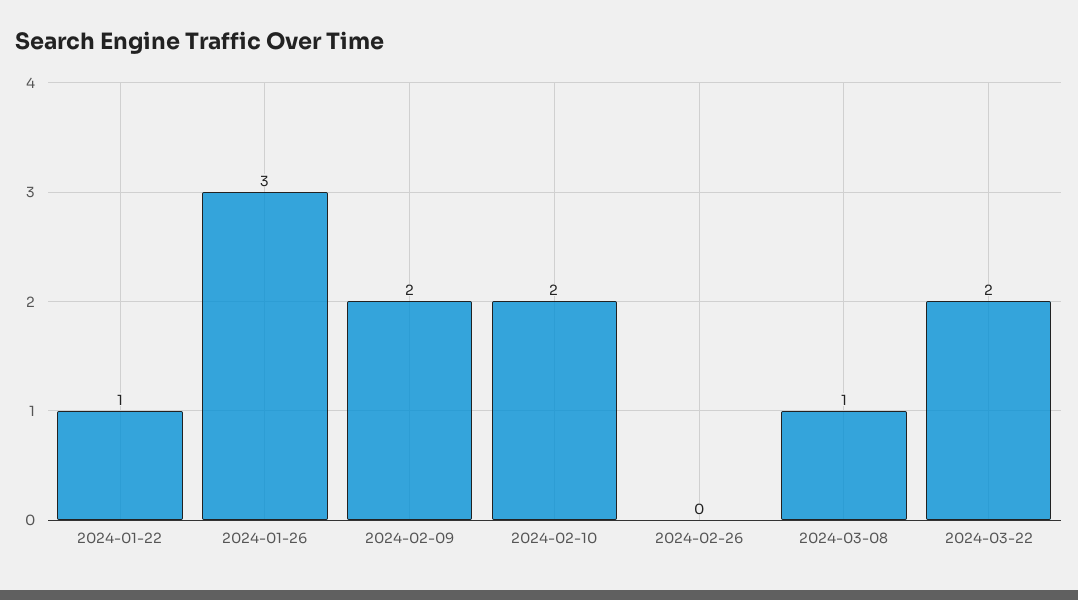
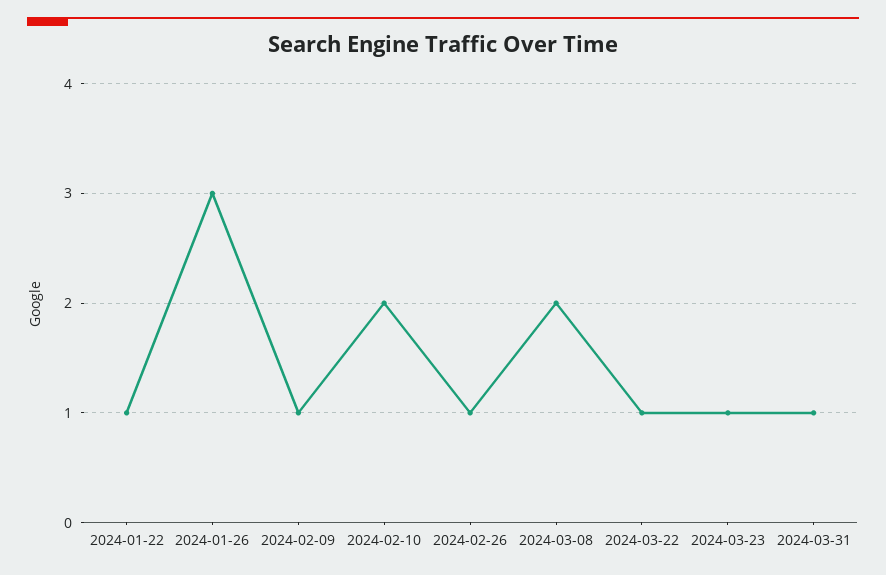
2024-02-09: 2 -> 1
2024-02-26: 0 -> 1
2024-03-08: 1 -> 2
2024-03-22: 2 -> 1
2024-03-23: none -> 1
2024-03-31: none -> 1

